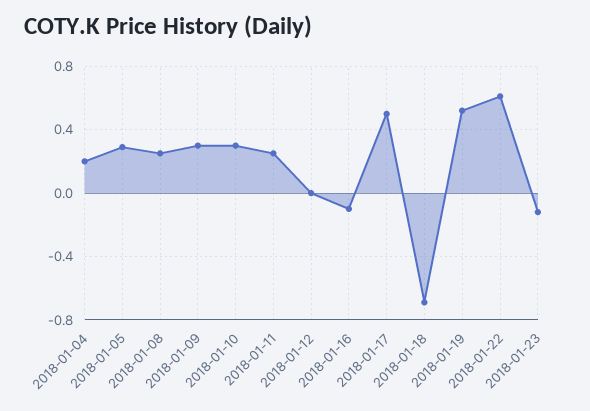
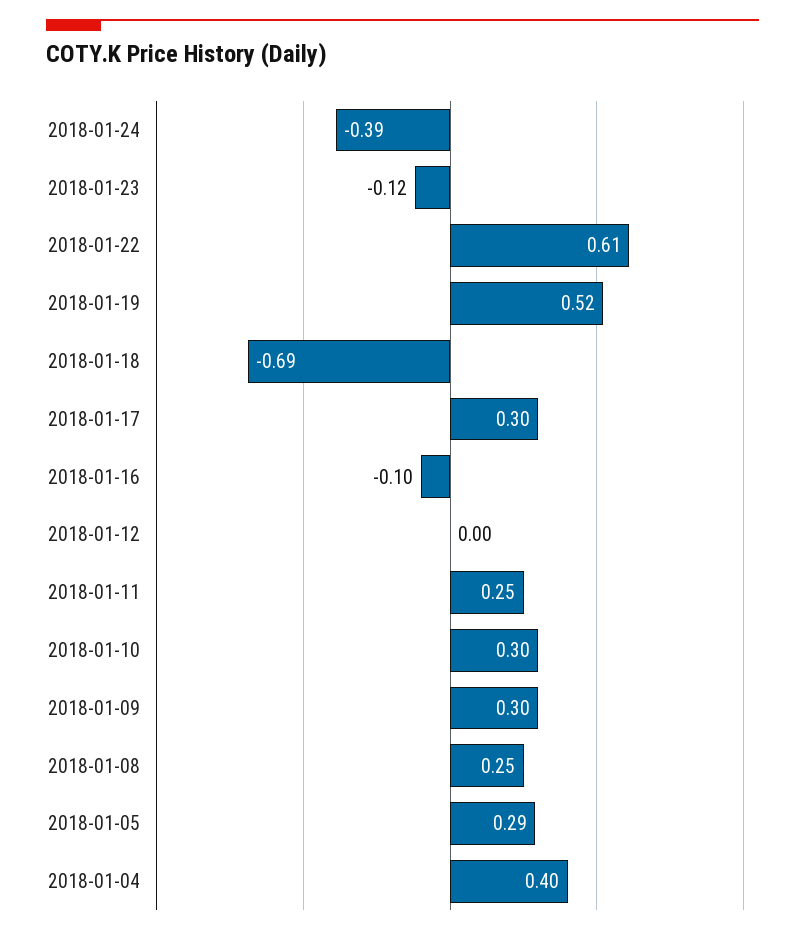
2018-01-04: 0.2 -> 0.4
2018-01-17: 0.5 -> 0.3
2018-01-24: none -> -0.39

